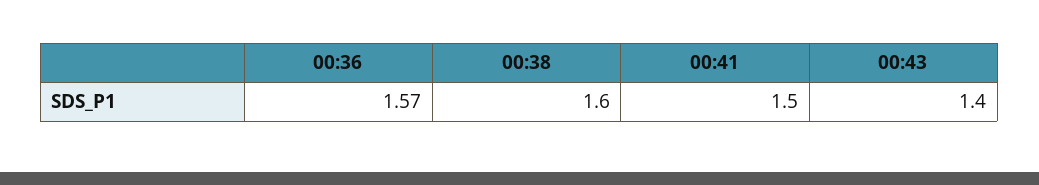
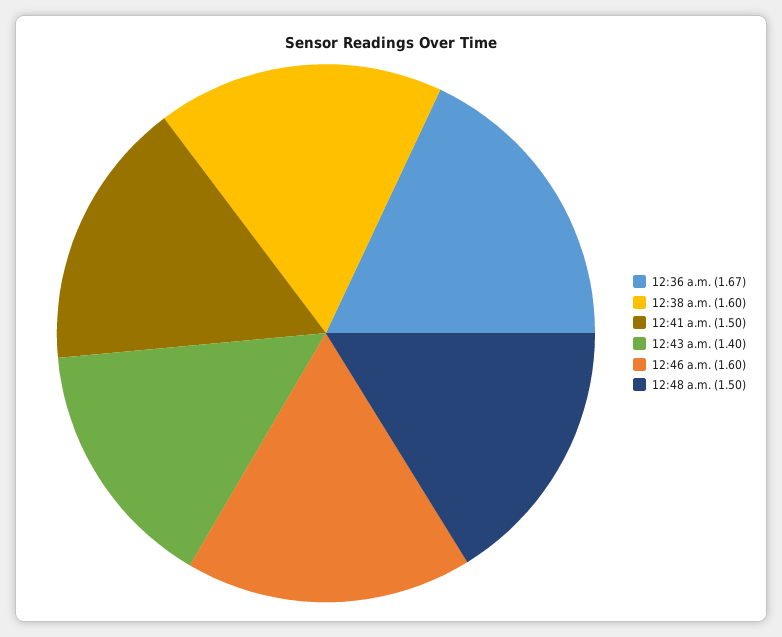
00:36: 1.57 -> 1.67
12:46 a.m.: none -> 1.6
12:48 a.m.: none -> 1.5

